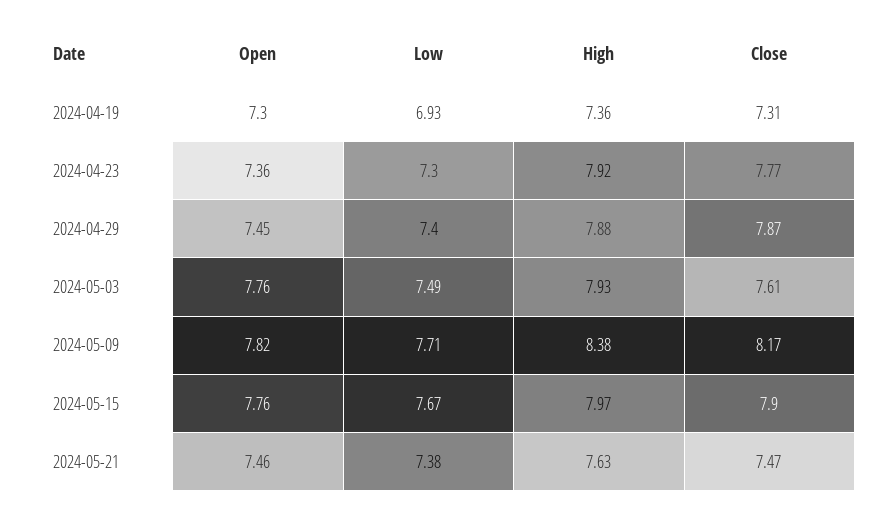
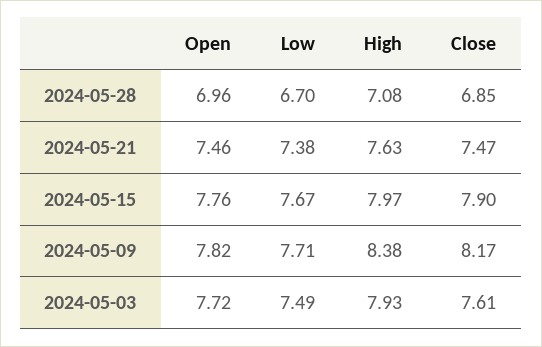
Open, 2024-04-19: 7.3 -> none
Low, 2024-04-19: 6.93 -> none
High, 2024-04-19: 7.36 -> none
Close, 2024-04-19: 7.31 -> none
Open, 2024-04-23: 7.36 -> none
Low, 2024-04-23: 7.3 -> none
High, 2024-04-23: 7.92 -> none
Close, 2024-04-23: 7.77 -> none
Open, 2024-04-29: 7.45 -> none
Low, 2024-04-29: 7.4 -> none
High, 2024-04-29: 7.88 -> none
Close, 2024-04-29: 7.87 -> none
Open, 2024-05-03: 7.76 -> 7.72
Open, 2024-05-28: none -> 6.96
Low, 2024-05-28: none -> 6.7
High, 2024-05-28: none -> 7.08
Close, 2024-05-28: none -> 6.85

